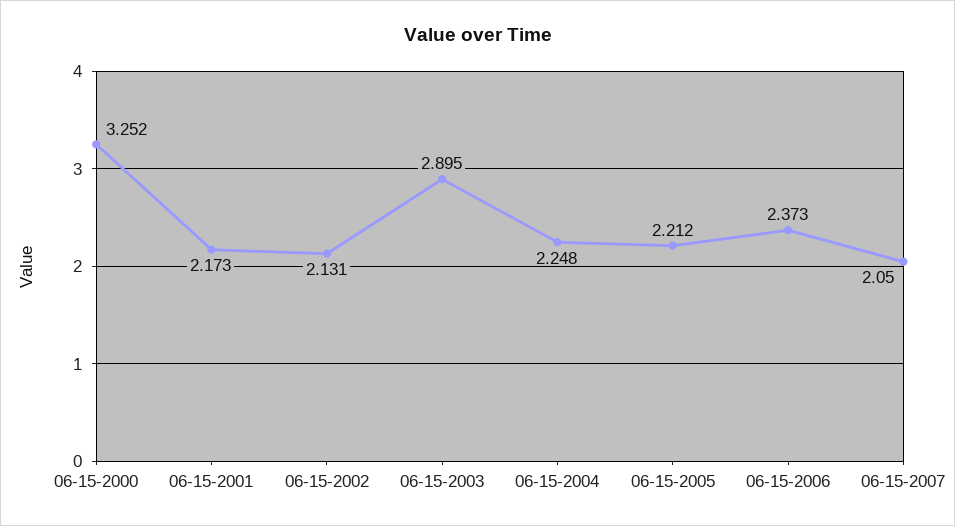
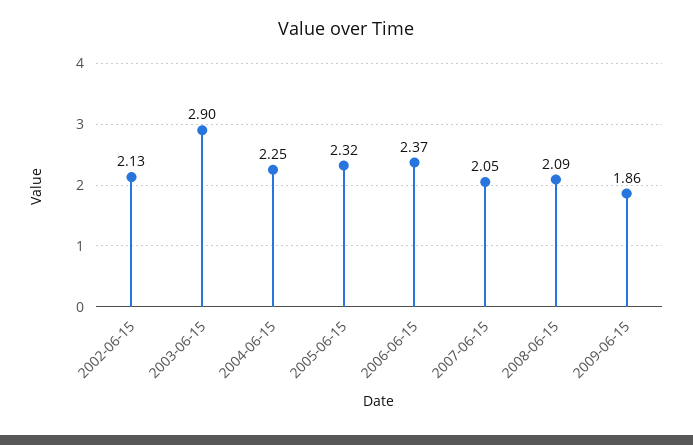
06-15-2000: 3.252 -> none
06-15-2001: 2.173 -> none
06-15-2005: 2.212 -> 2.32
2008-06-15: none -> 2.09
2009-06-15: none -> 1.86

